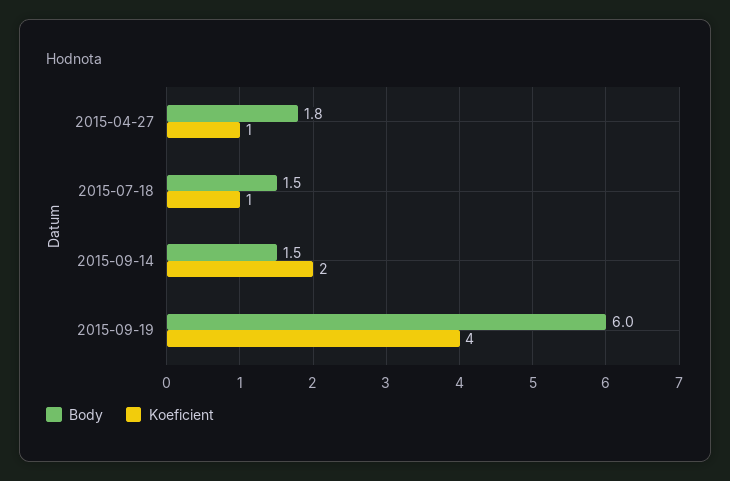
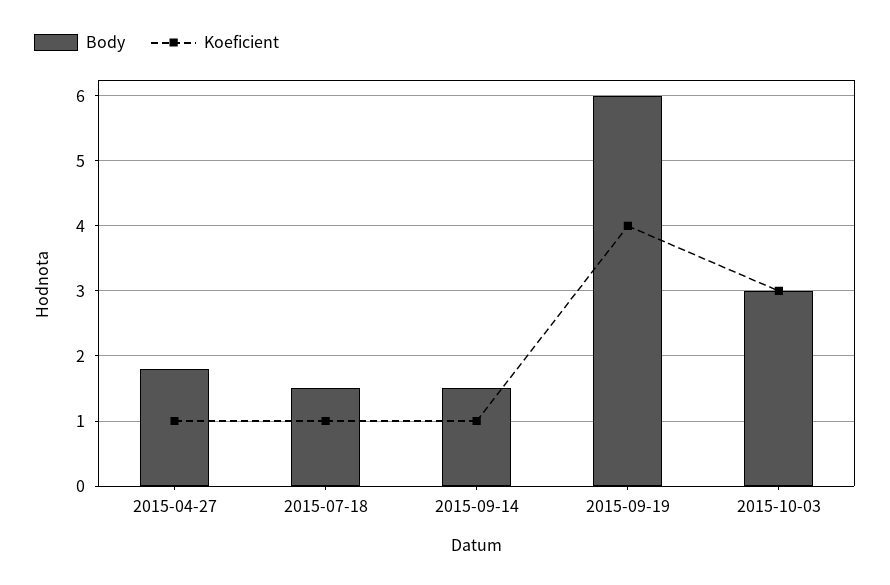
Koeficient, 2015-09-14: 2 -> 1
Body, 2015-10-03: none -> 3
Koeficient, 2015-10-03: none -> 3

